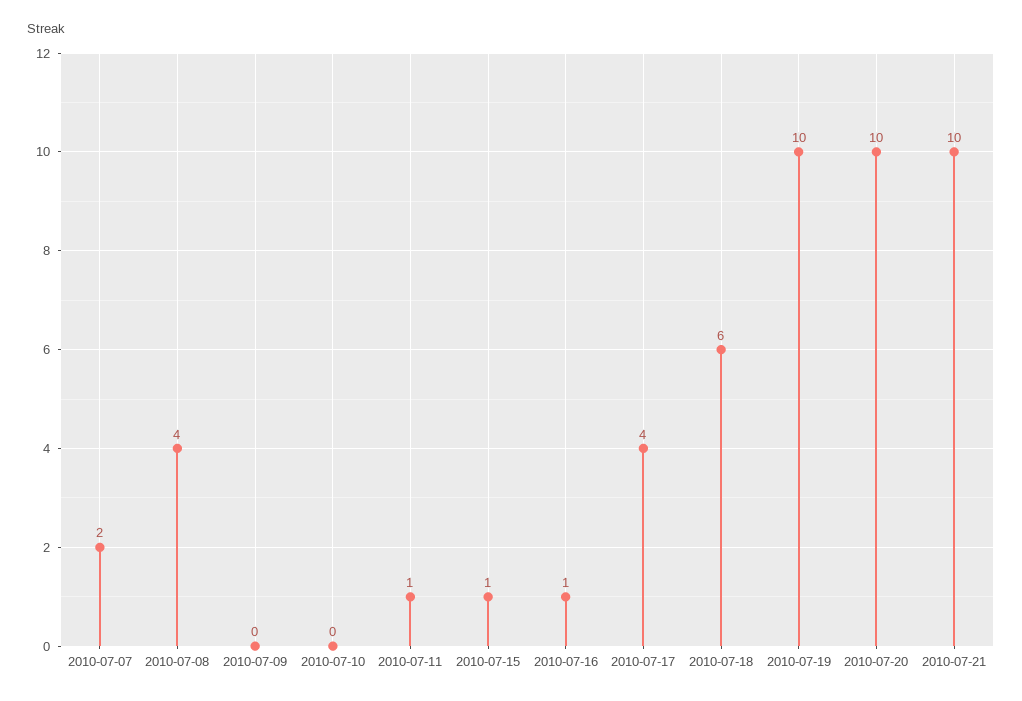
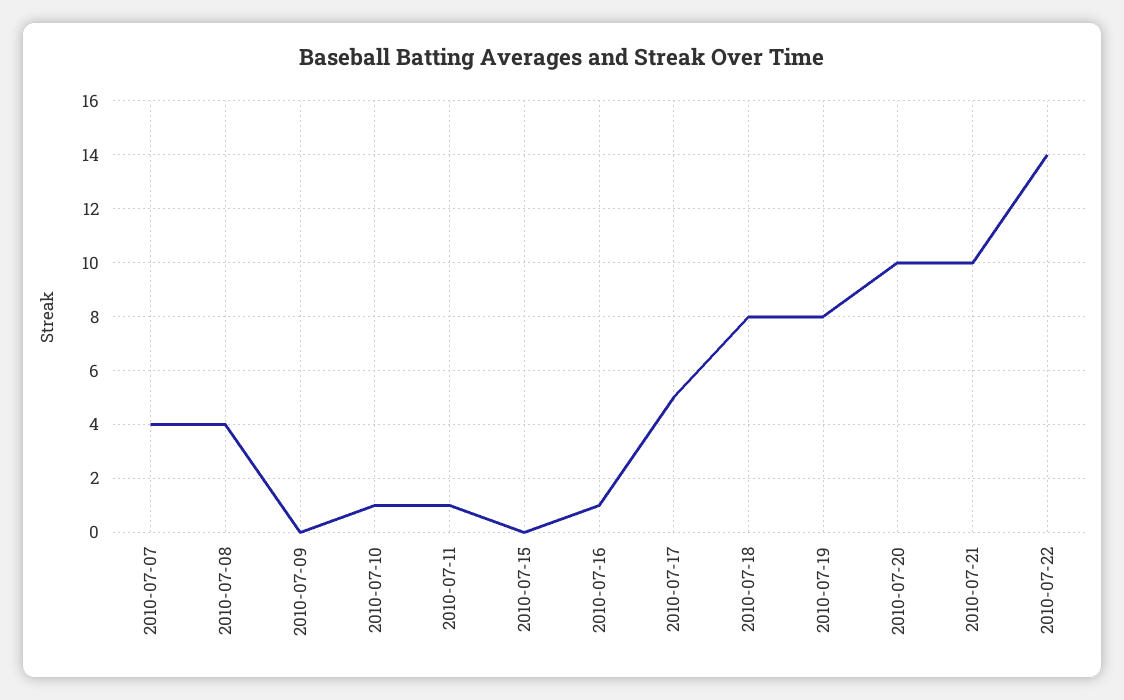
2010-07-07: 2 -> 4
2010-07-10: 0 -> 1
2010-07-15: 1 -> 0
2010-07-17: 4 -> 5
2010-07-18: 6 -> 8
2010-07-19: 10 -> 8
2010-07-22: none -> 14

